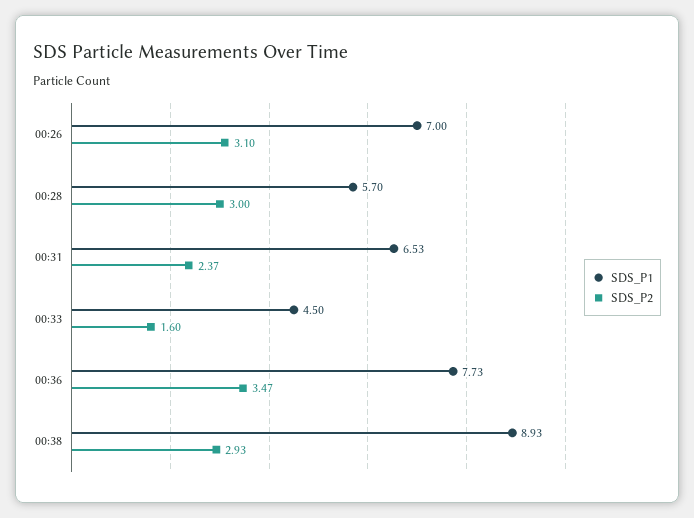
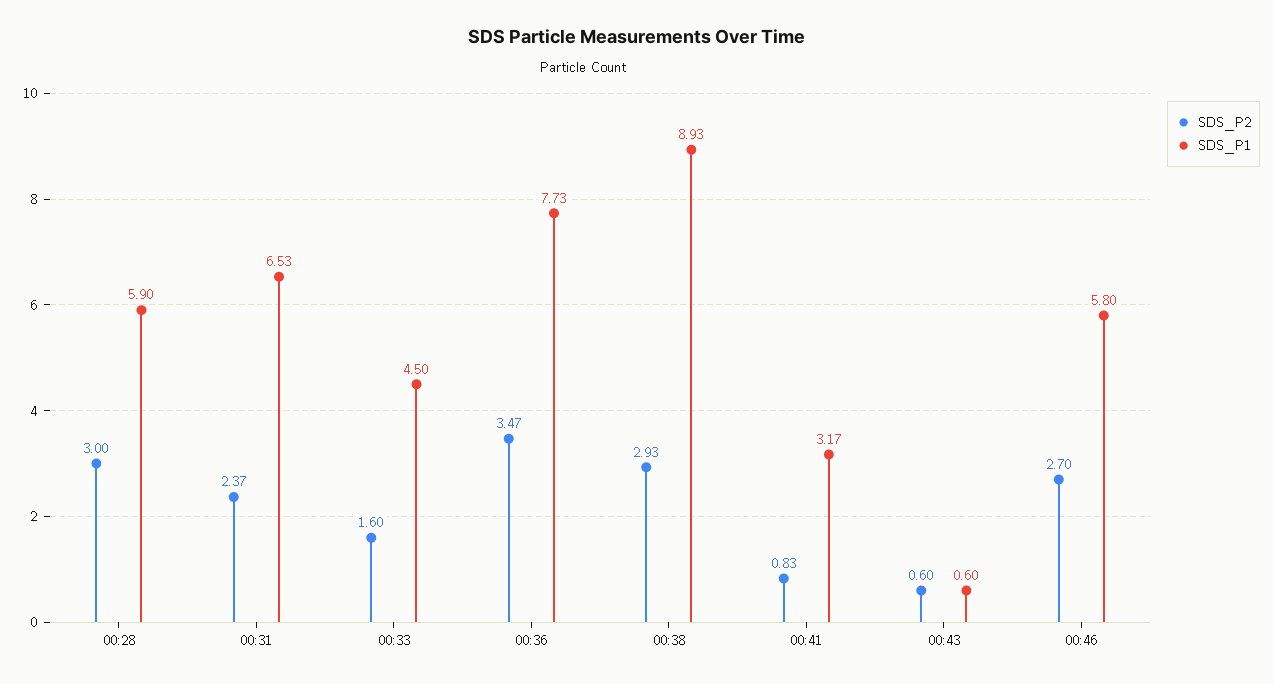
SDS_P1, 00:26: 7 -> none
SDS_P2, 00:26: 3.1 -> none
SDS_P1, 00:28: 5.7 -> 5.9
SDS_P2, 00:41: none -> 0.83
SDS_P1, 00:41: none -> 3.17
SDS_P2, 00:43: none -> 0.6
SDS_P1, 00:43: none -> 0.6
SDS_P2, 00:46: none -> 2.7
SDS_P1, 00:46: none -> 5.8

